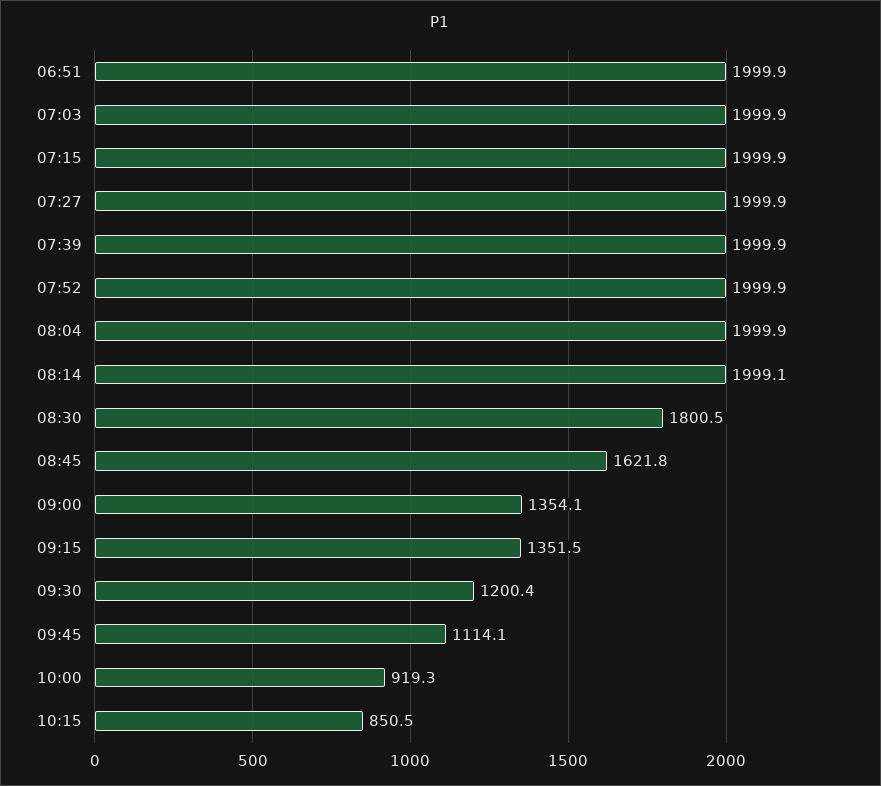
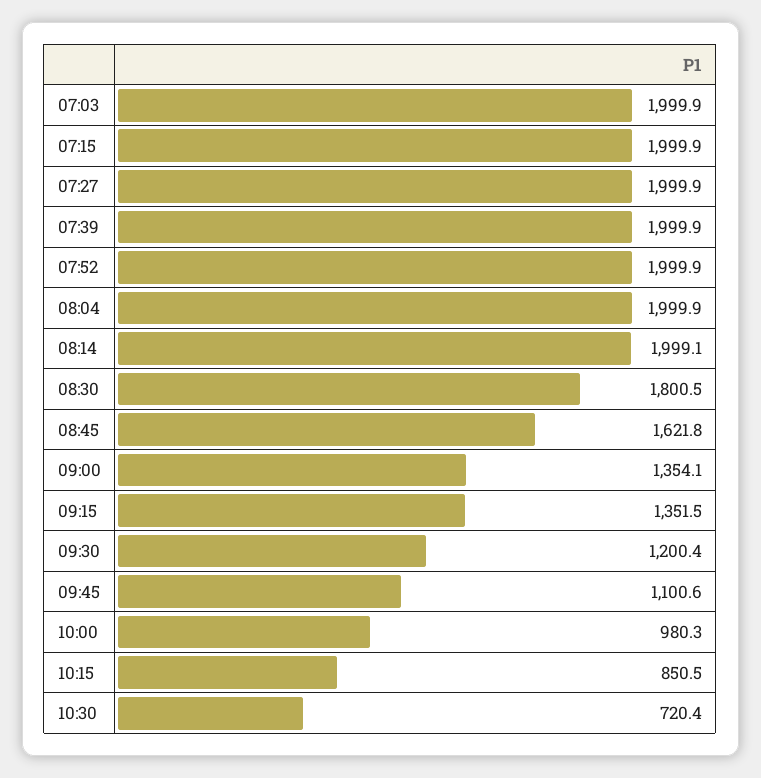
06:51: 1999.9 -> none
09:45: 1114.1 -> 1100.6
10:00: 919.3 -> 980.3
10:30: none -> 720.4

